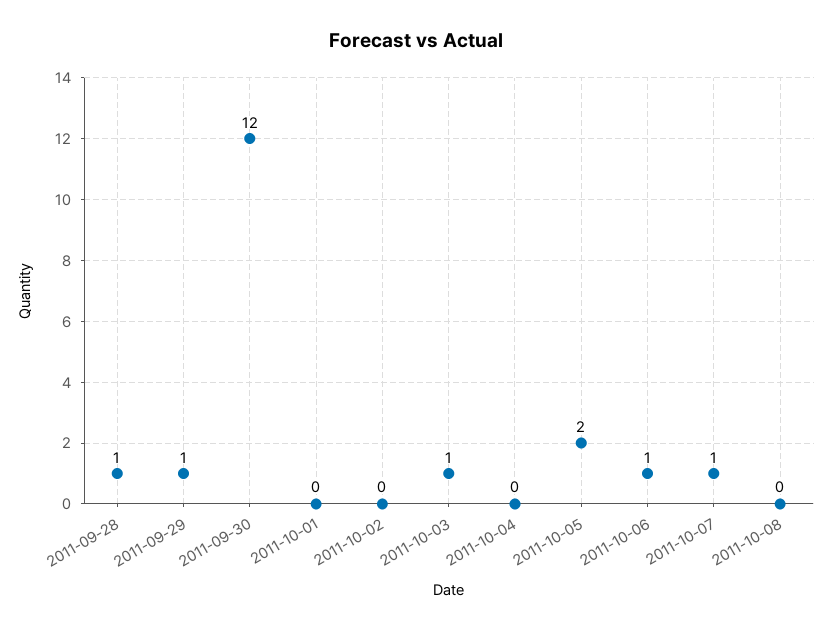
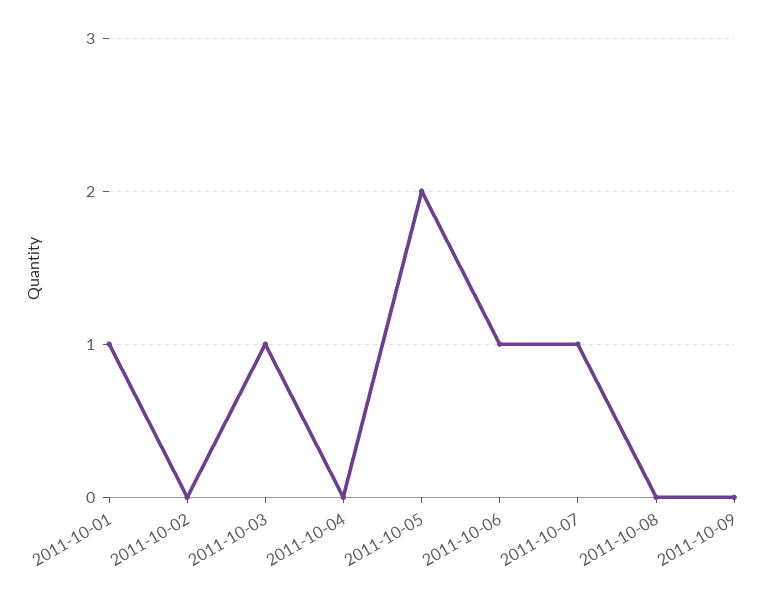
2011-09-28: 1 -> none
2011-09-29: 1 -> none
2011-09-30: 12 -> none
2011-10-01: 0 -> 1
2011-10-09: none -> 0

